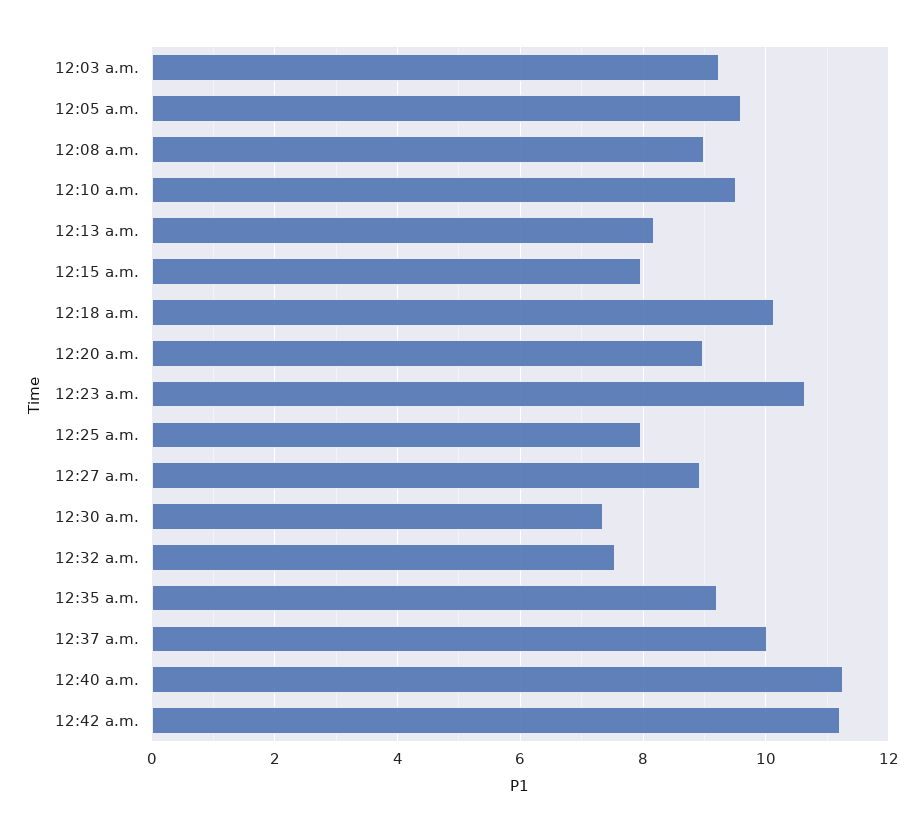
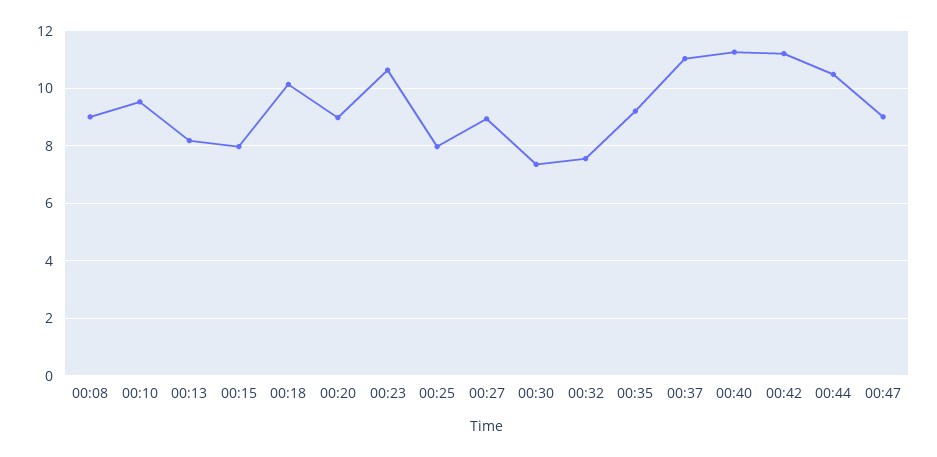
12:03 a.m.: 9.2 -> none
12:05 a.m.: 9.6 -> none
12:37 a.m.: 10 -> 11
00:44: none -> 10.5
00:47: none -> 9

